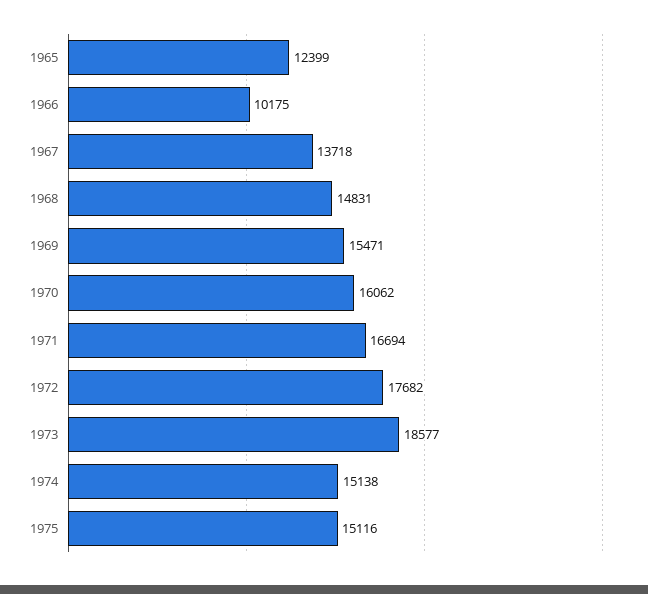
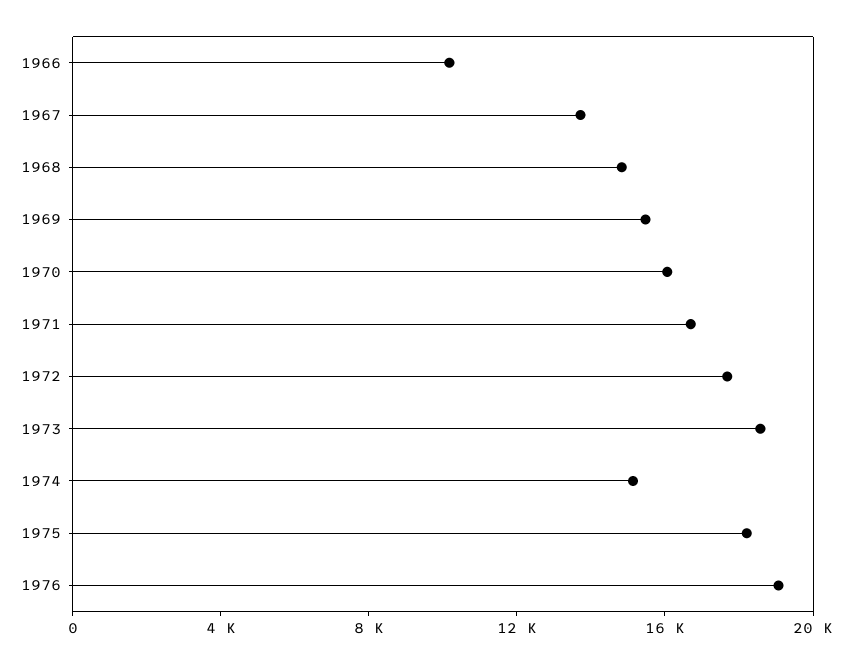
1965: 12399 -> none
1975: 15116 -> 18000
1976: none -> 19000

